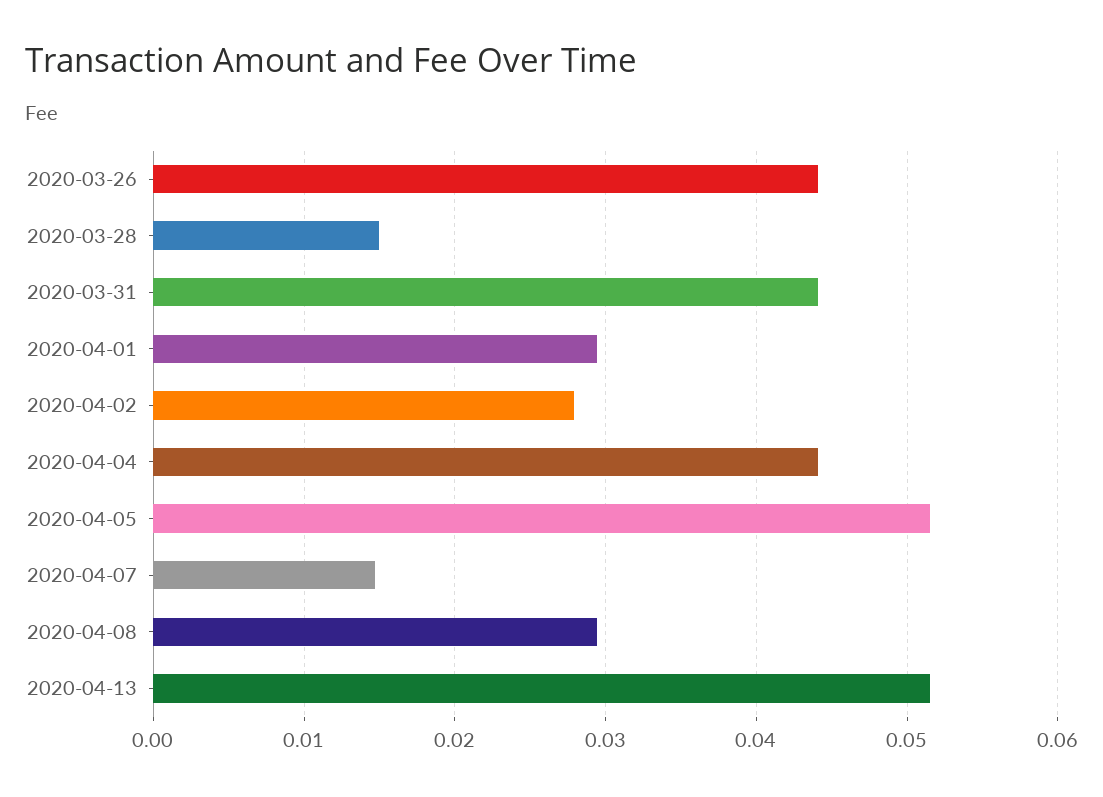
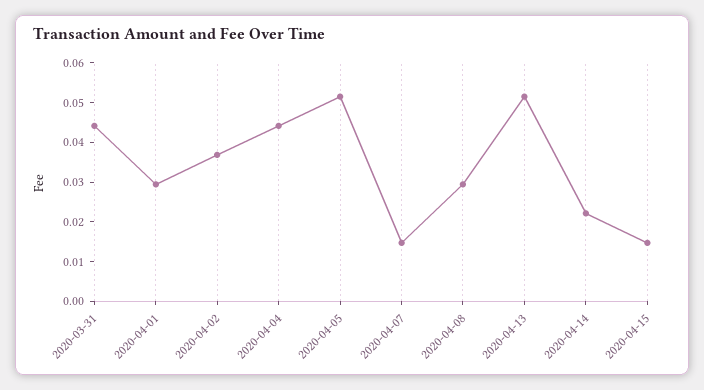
2020-03-26: 0.044 -> none
2020-03-28: 0.015 -> none
2020-04-02: 0.028 -> 0.0375
2020-04-14: none -> 0.0225
2020-04-15: none -> 0.015

